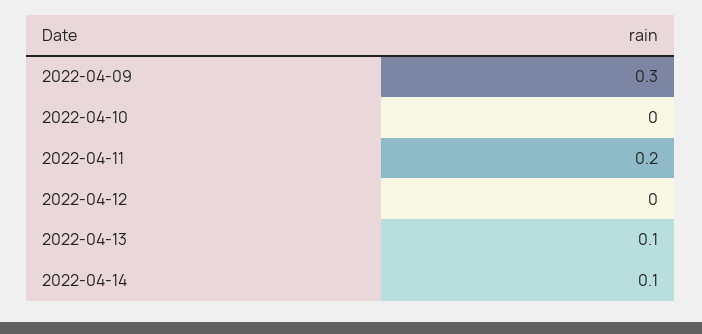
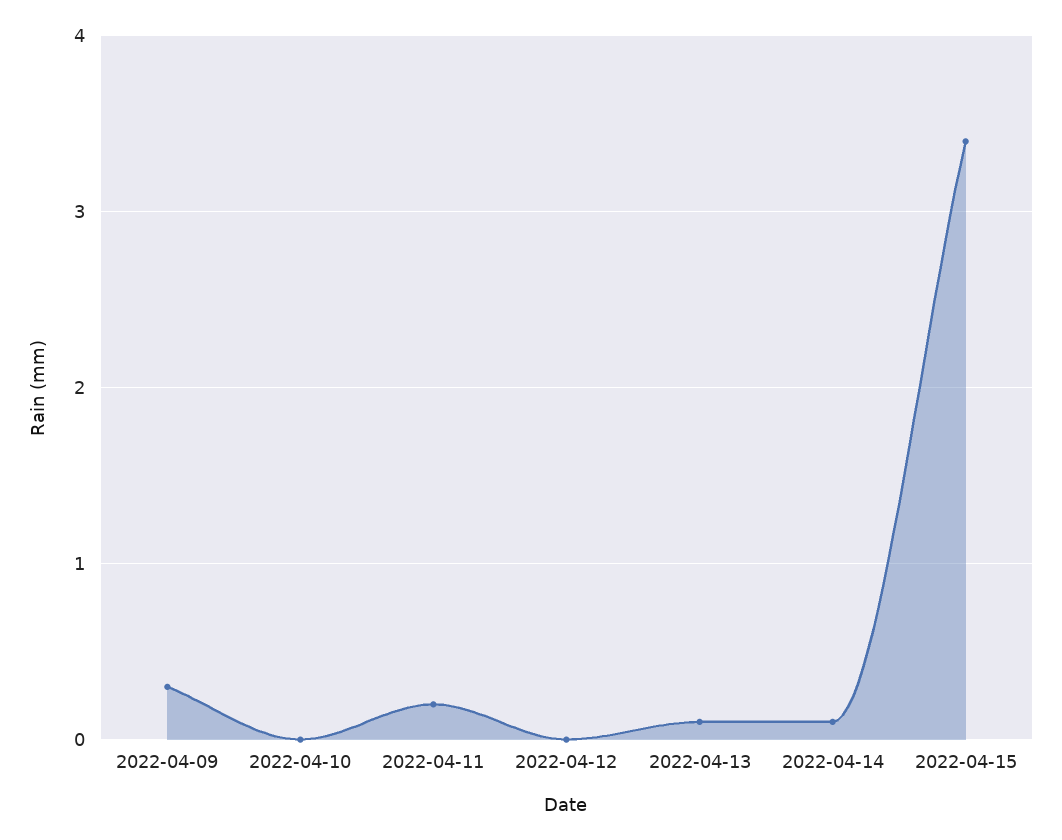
2022-04-15: none -> 3.4

